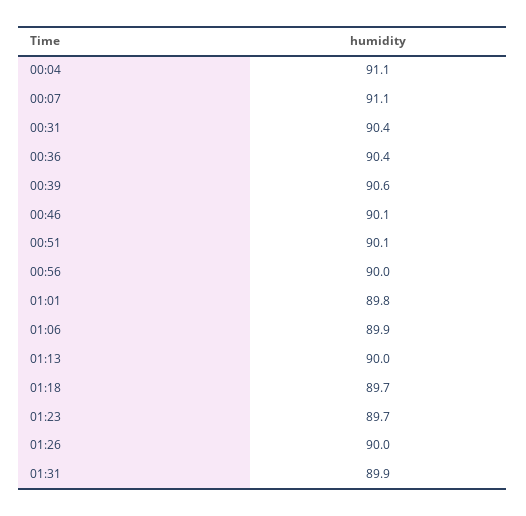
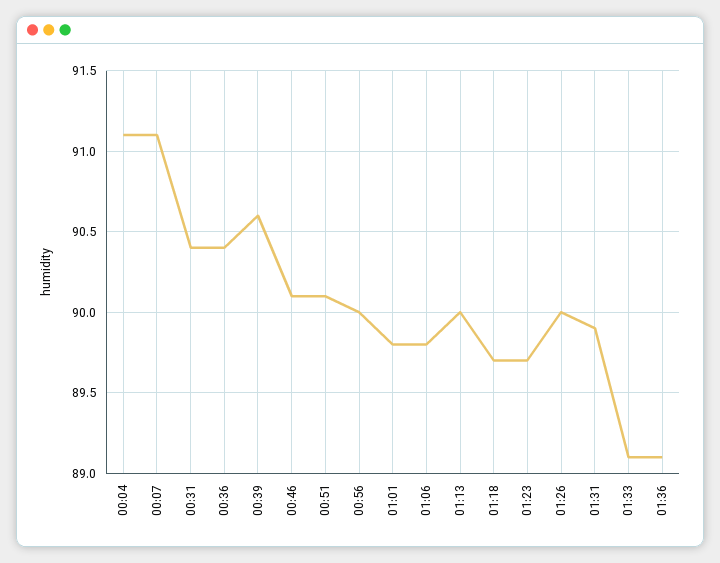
01:06: 89.9 -> 89.8
01:33: none -> 89.1
01:36: none -> 89.1

